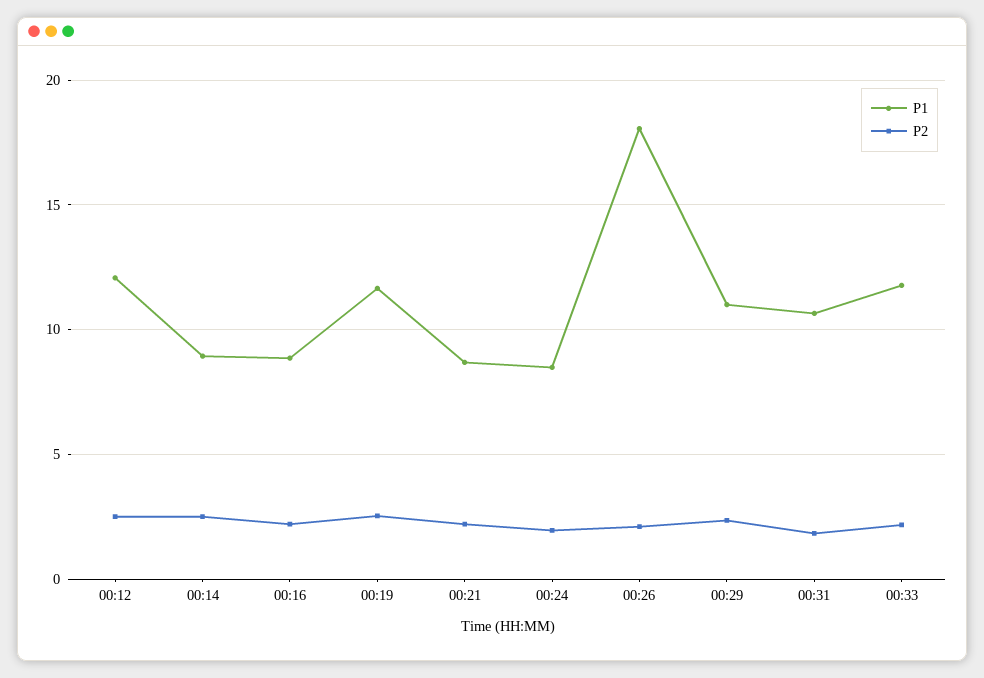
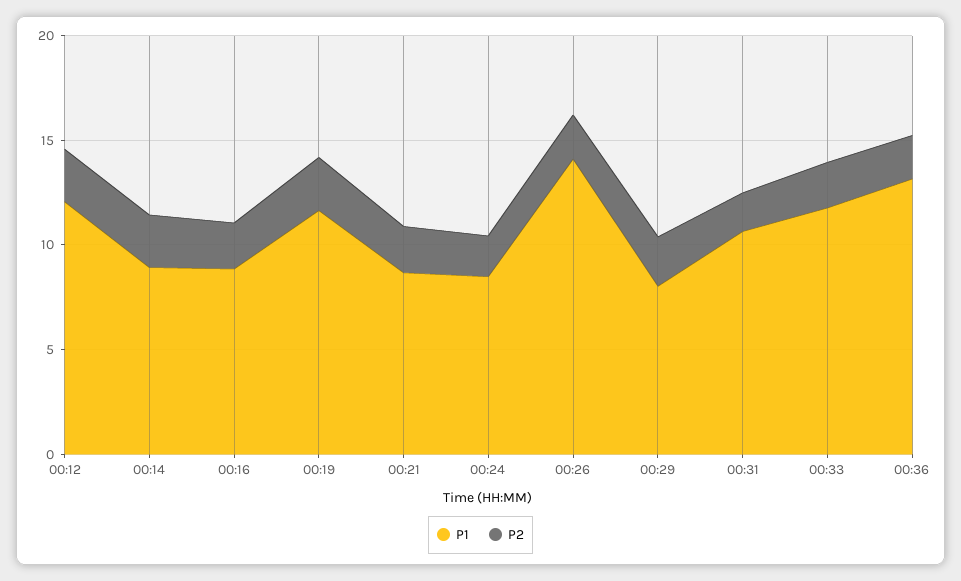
P1, 00:26: 18 -> 14
P1, 00:29: 11 -> 8
P1, 00:36: none -> 13
P2, 00:36: none -> 2

